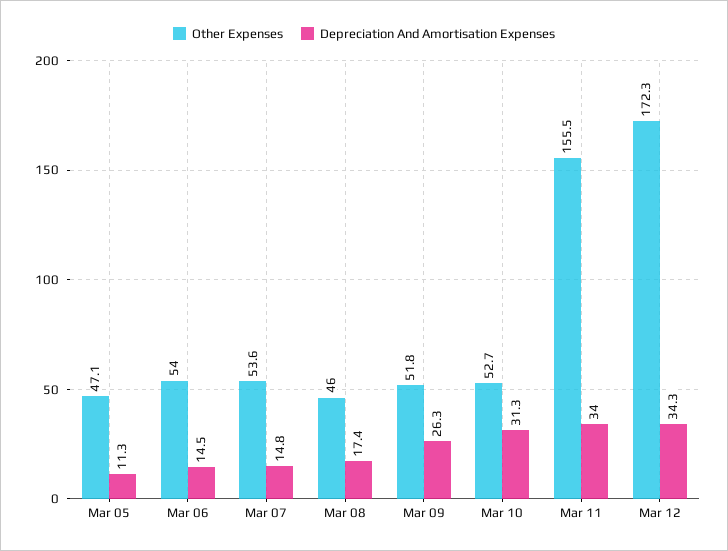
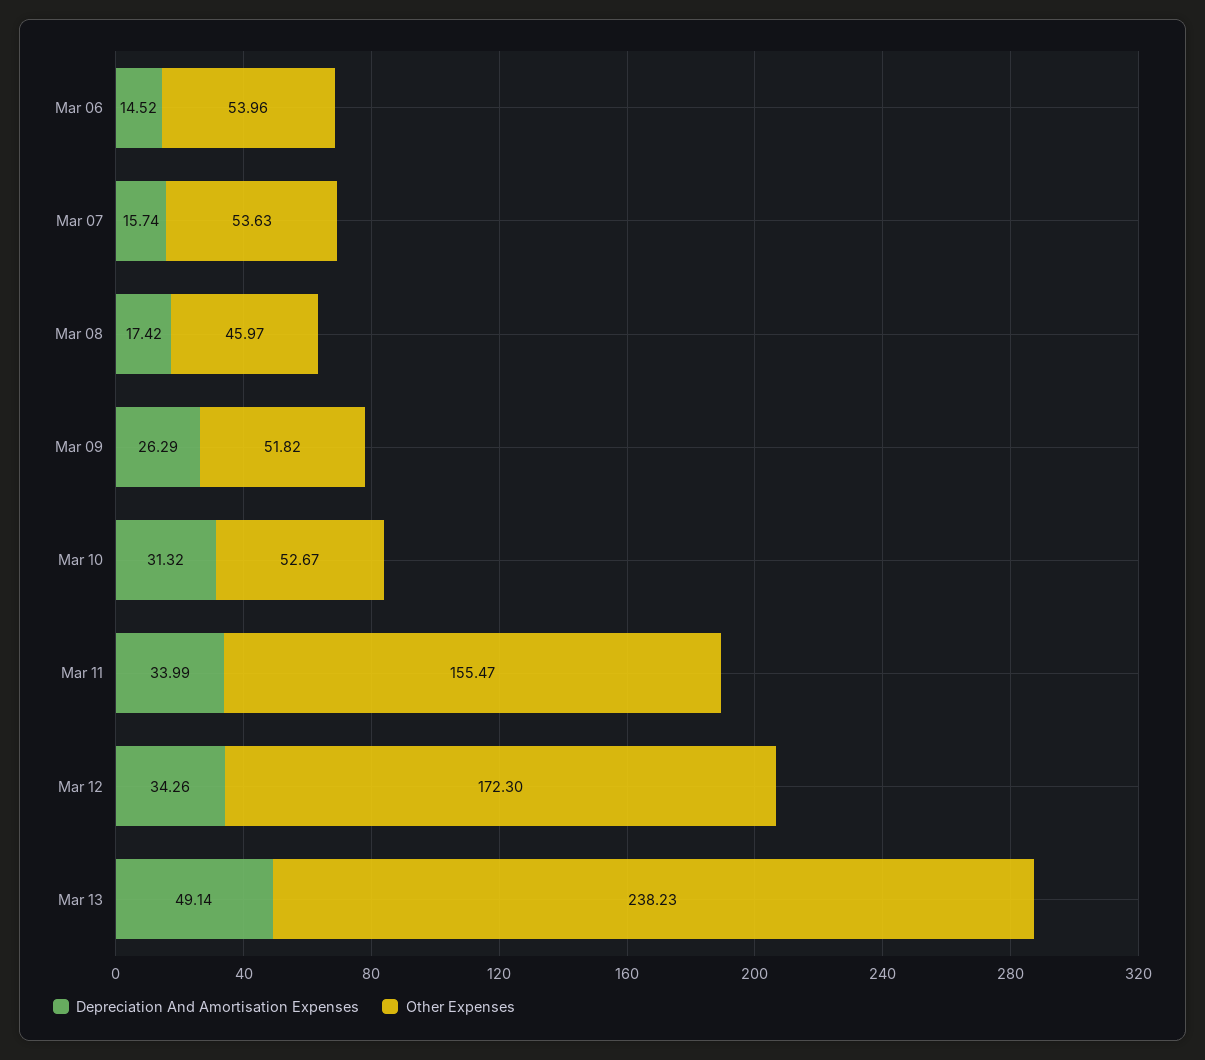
Other Expenses, Mar 05: 47.1 -> none
Depreciation And Amortisation Expenses, Mar 05: 11.3 -> none
Depreciation And Amortisation Expenses, Mar 07: 14.8 -> 15.74
Depreciation And Amortisation Expenses, Mar 13: none -> 49.14
Other Expenses, Mar 13: none -> 238.23

